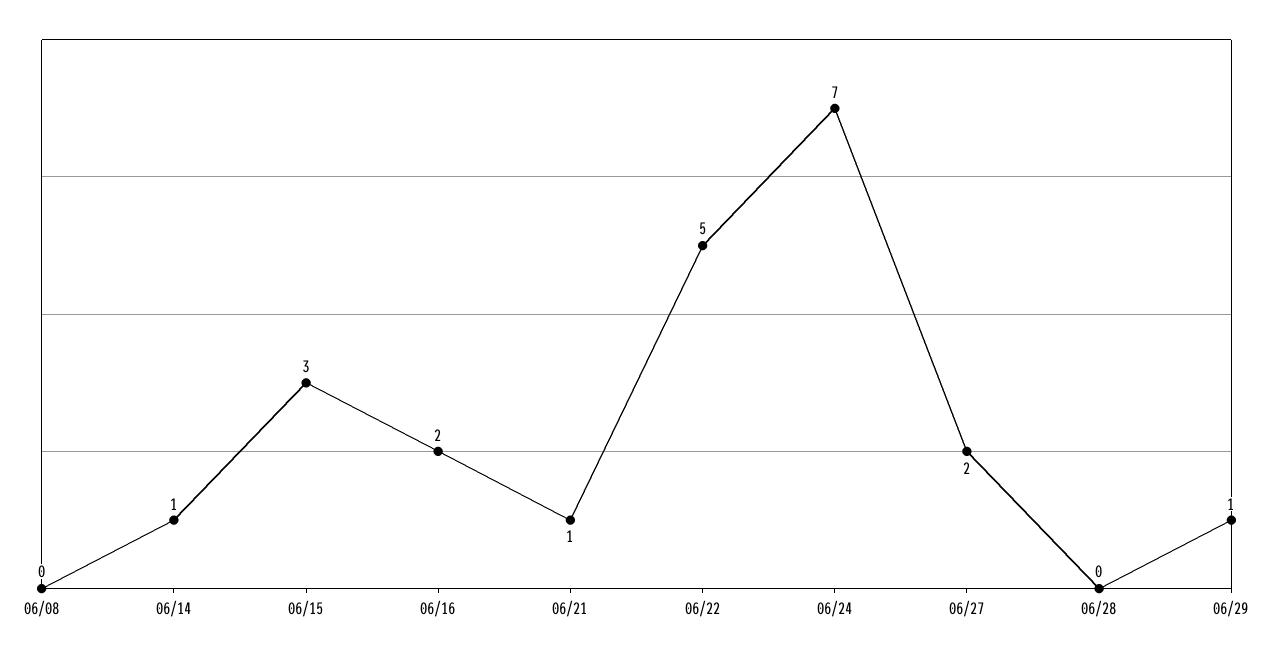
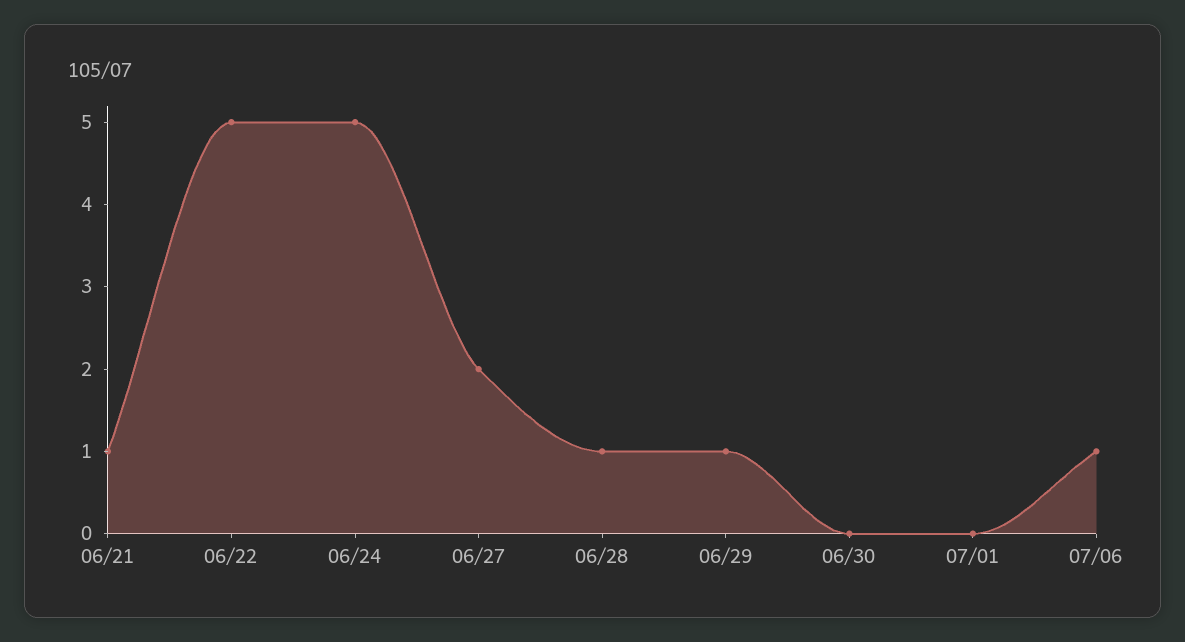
06/08: 0 -> none
06/14: 1 -> none
06/15: 3 -> none
06/16: 2 -> none
06/24: 7 -> 5
06/28: 0 -> 1
06/30: none -> 0
07/01: none -> 0
07/06: none -> 1

